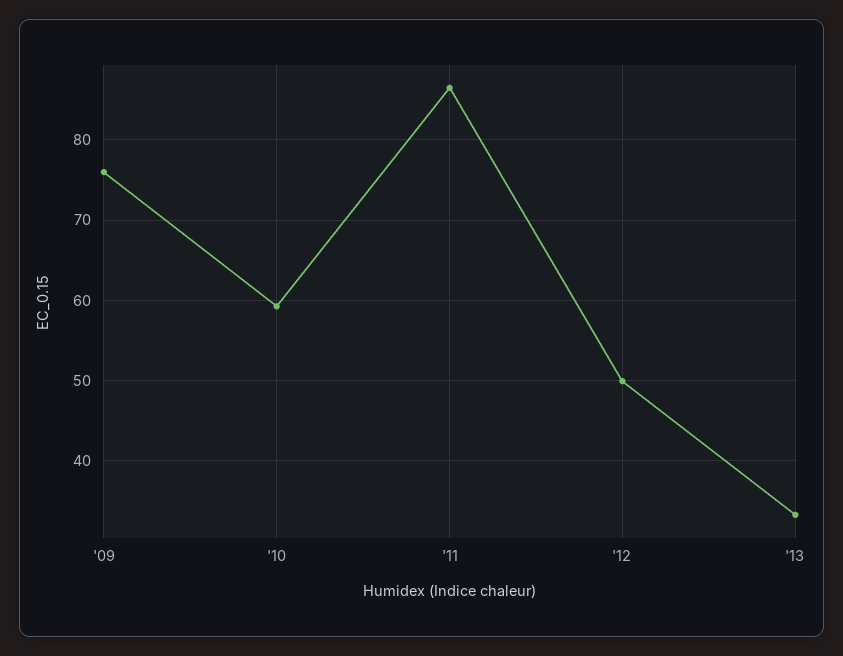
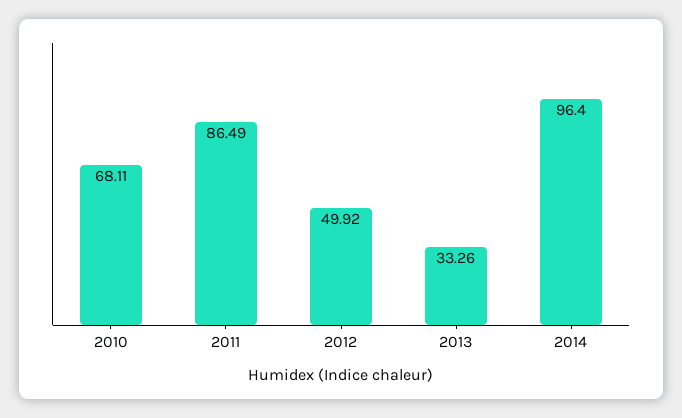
'09: 76 -> none
'10: 59 -> 68.11
2014: none -> 96.4

